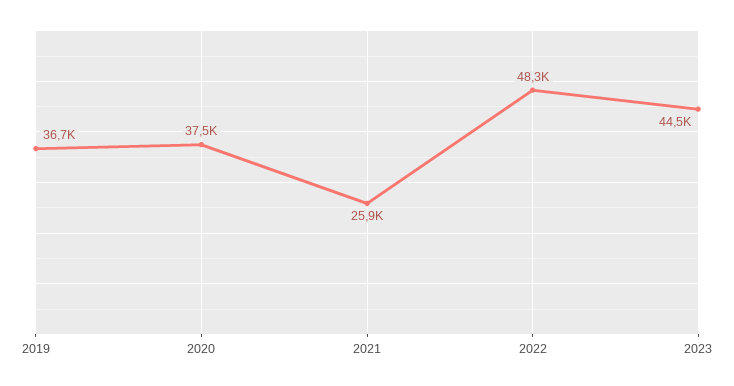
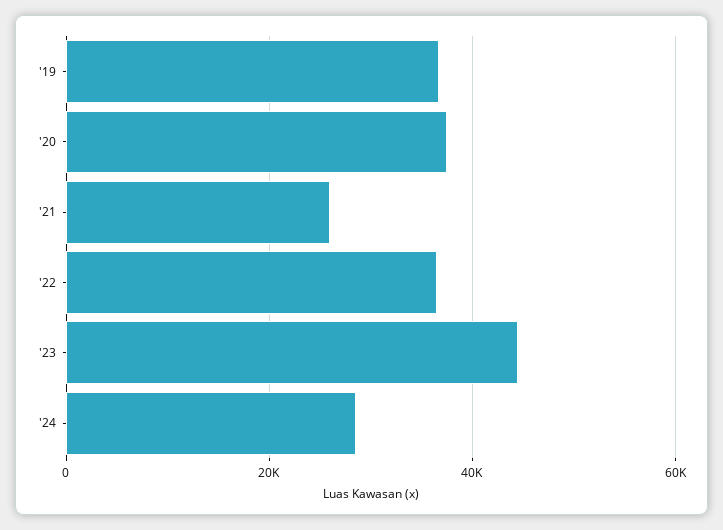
2022: 48300 -> 36000
'24: none -> 28000

